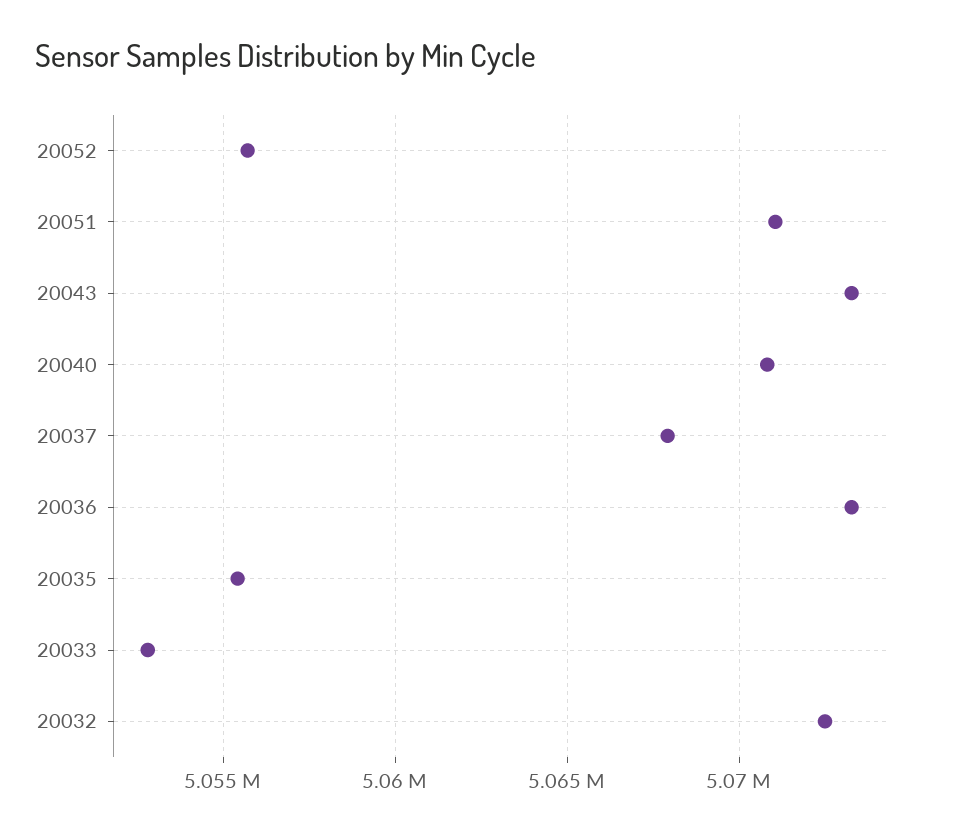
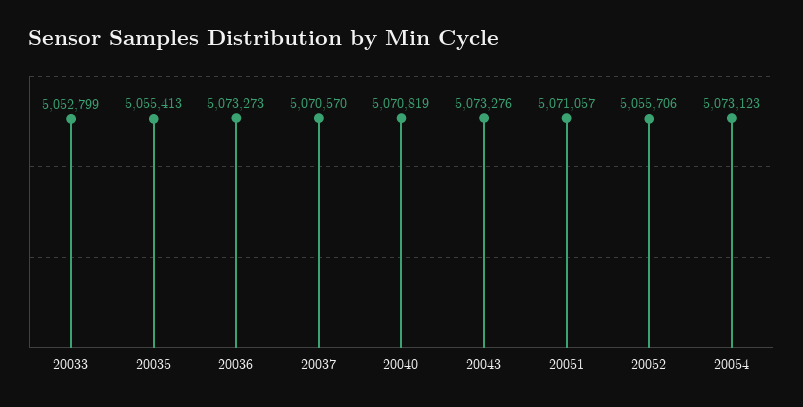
20037: 5068000 -> 5070570
20032: 5072500 -> none
20054: none -> 5073123

